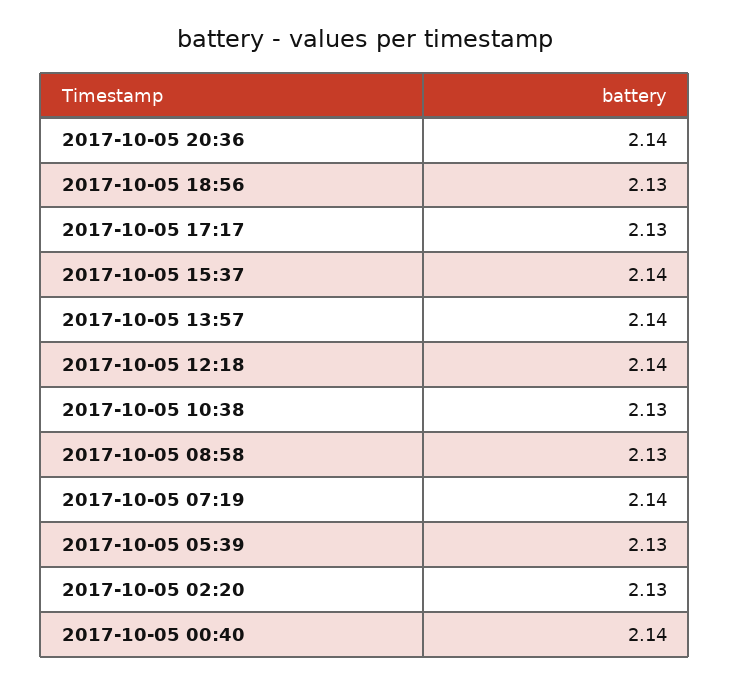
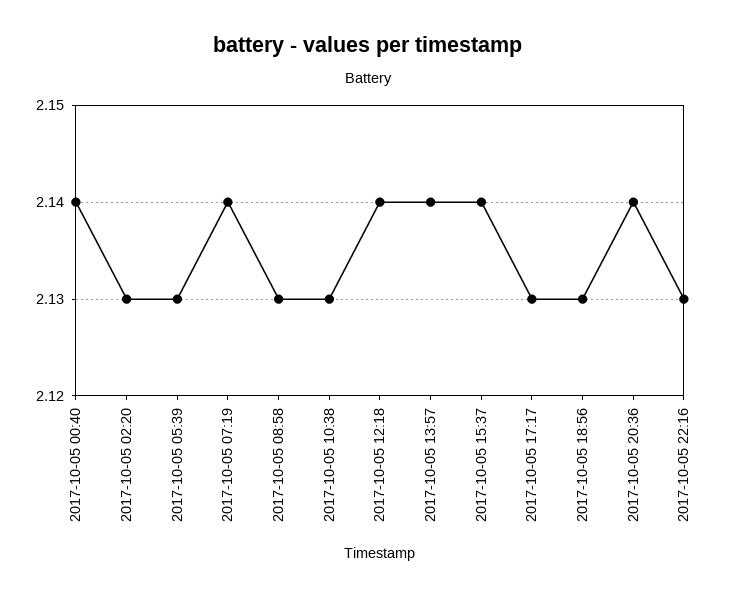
2017-10-05 22:16: none -> 2.13

